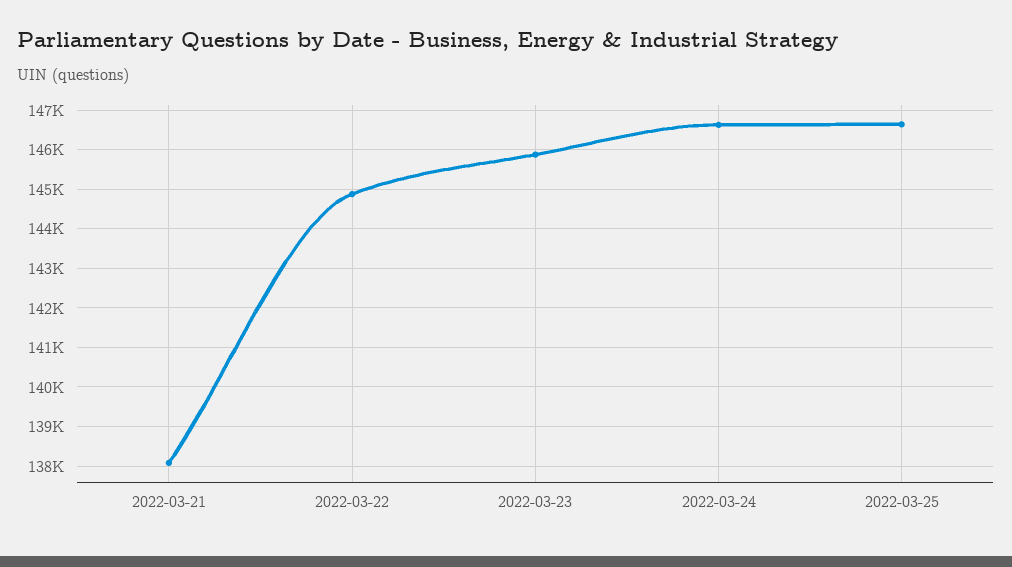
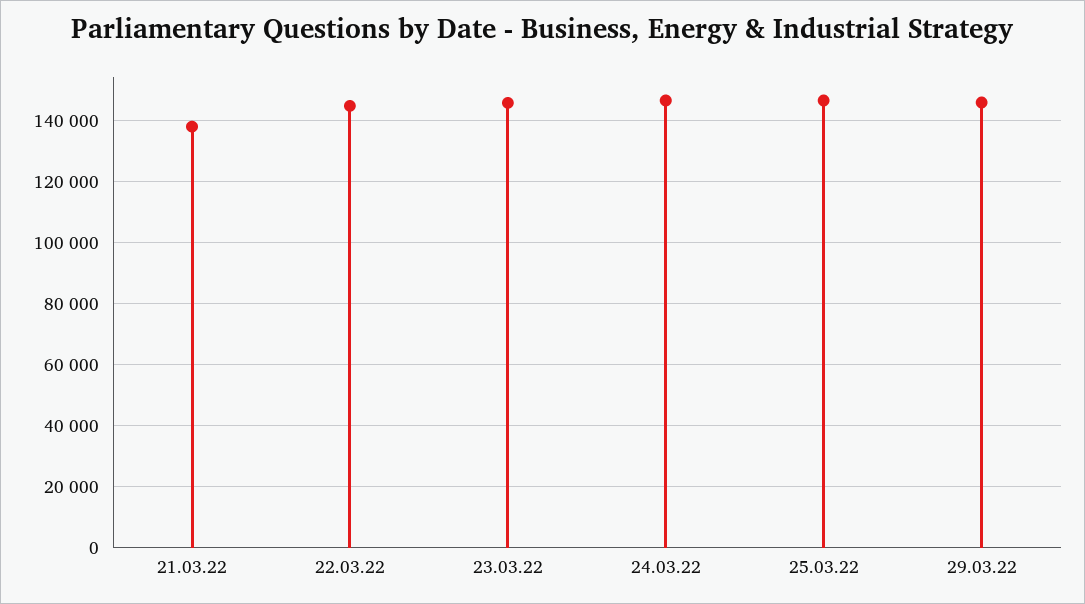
29.03.22: none -> 146000

